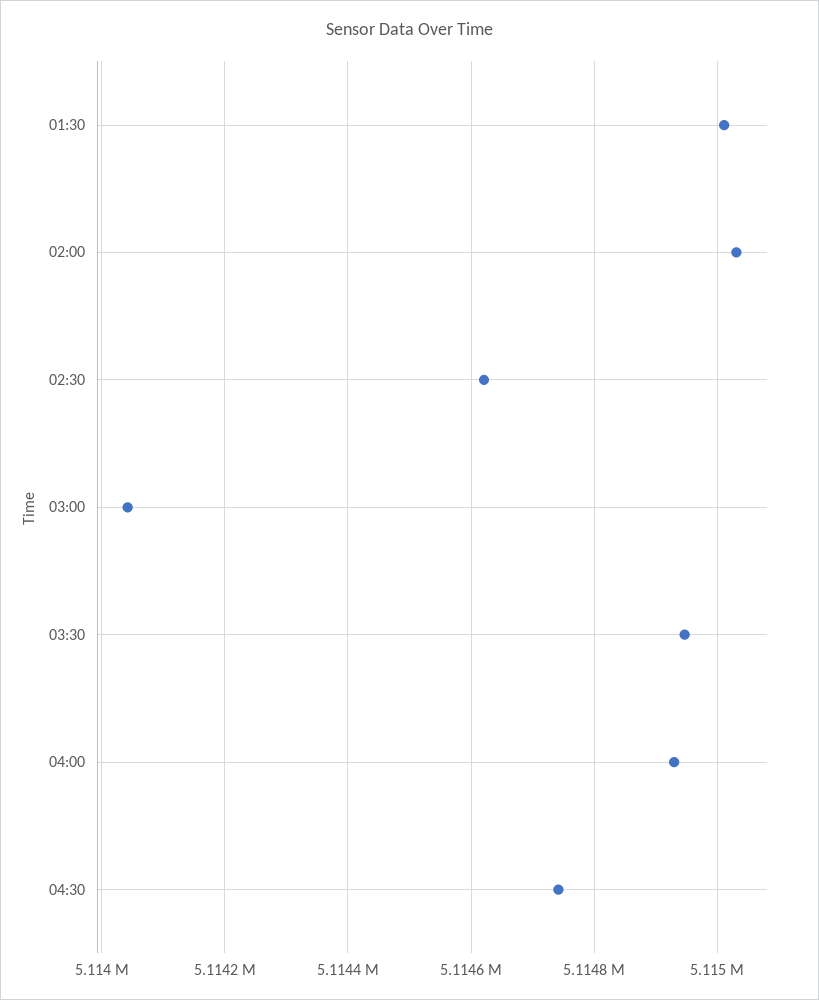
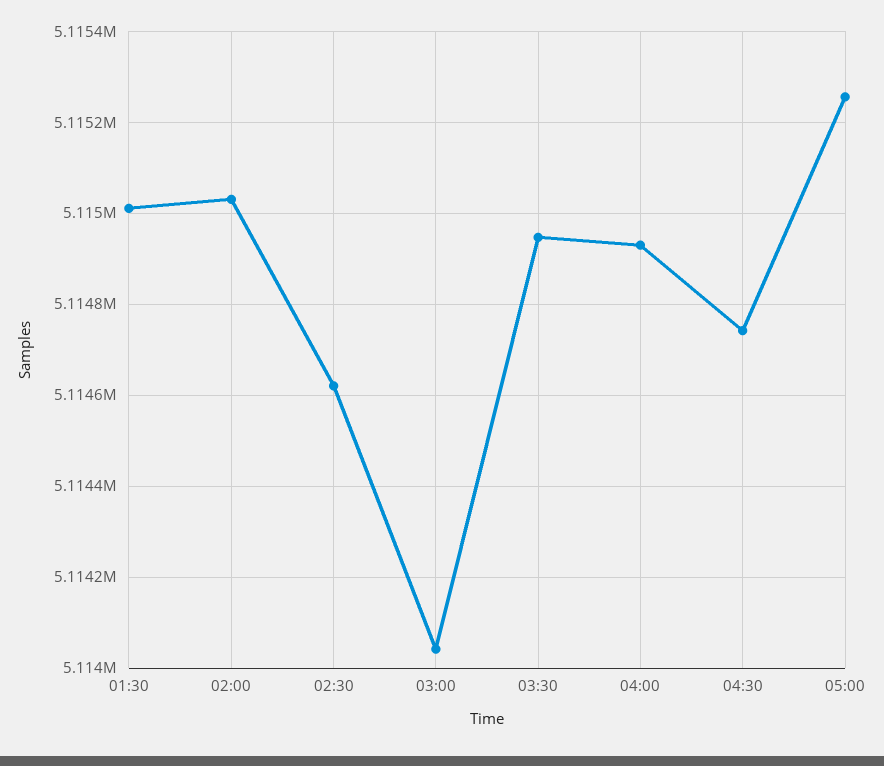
05:00: none -> 5115260

